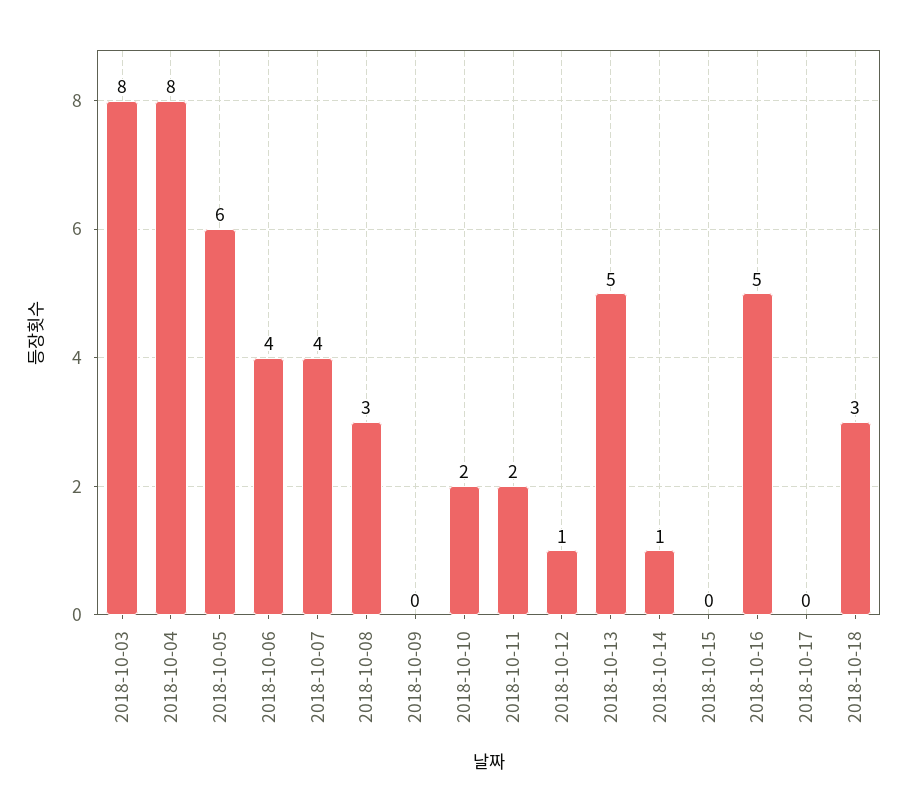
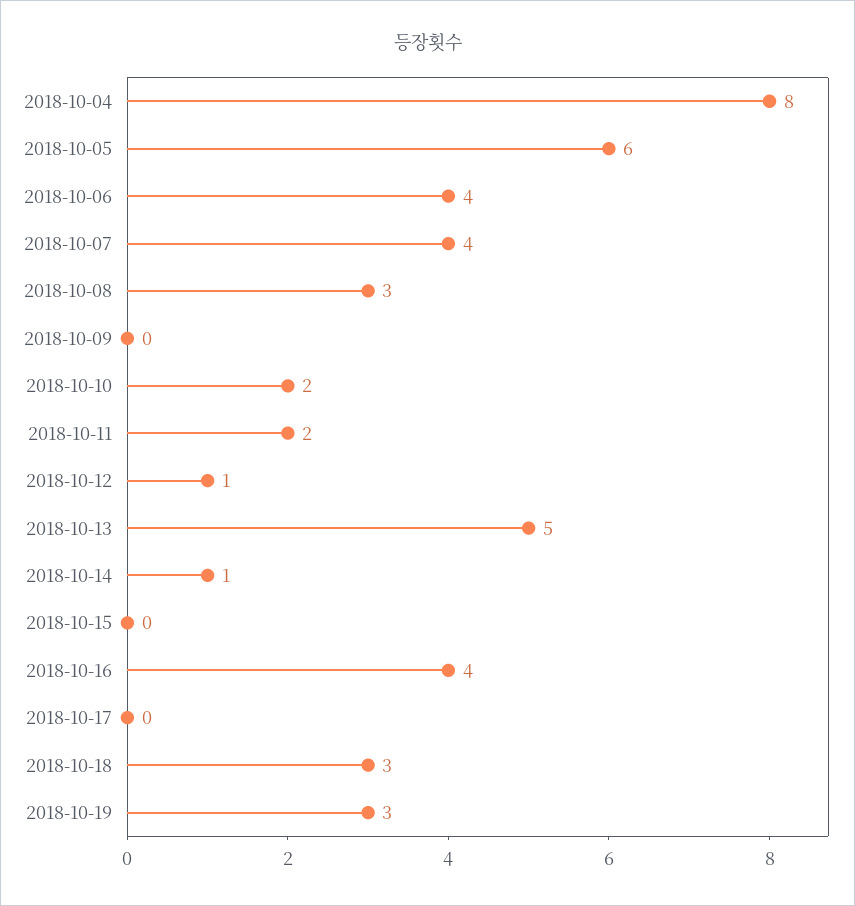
2018-10-03: 8 -> none
2018-10-16: 5 -> 4
2018-10-19: none -> 3

